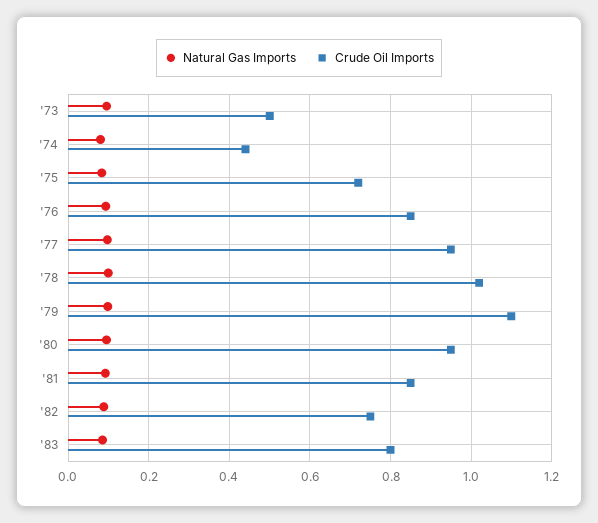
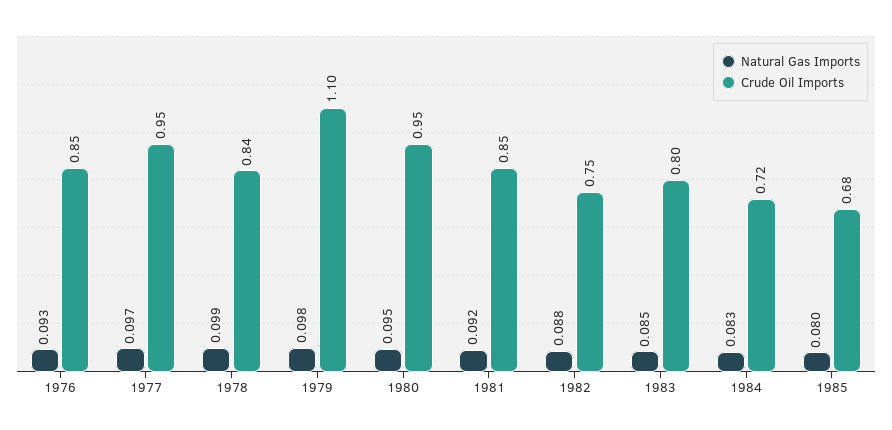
Natural Gas Imports, '73: 0.1 -> none
Crude Oil Imports, '73: 0.5 -> none
Natural Gas Imports, '74: 0.08 -> none
Crude Oil Imports, '74: 0.44 -> none
Natural Gas Imports, '75: 0.08 -> none
Crude Oil Imports, '75: 0.72 -> none
Crude Oil Imports, '78: 1.02 -> 0.84
Natural Gas Imports, 1984: none -> 0.083
Crude Oil Imports, 1984: none -> 0.72
Natural Gas Imports, 1985: none -> 0.08
Crude Oil Imports, 1985: none -> 0.68

